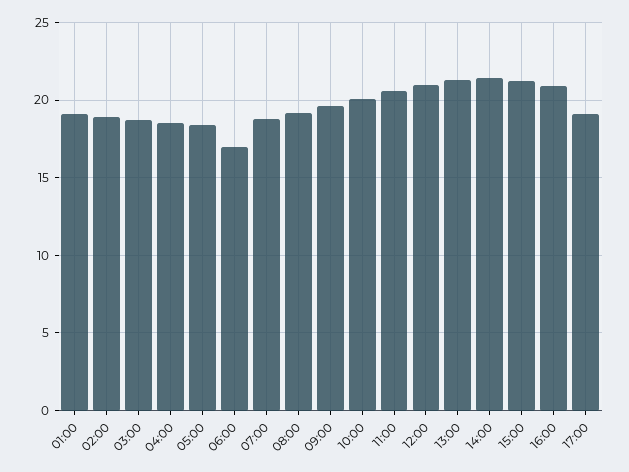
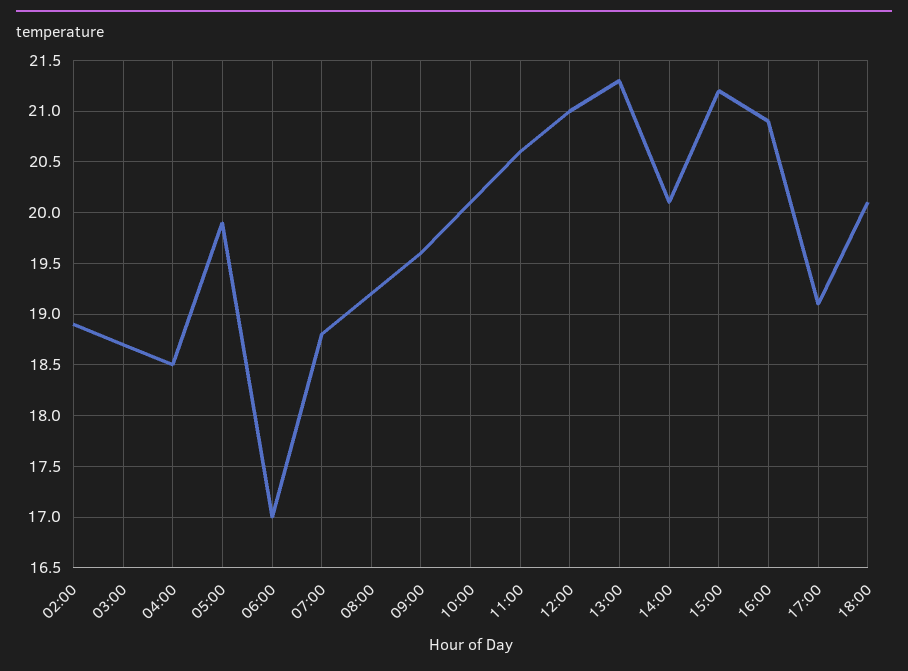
01:00: 19 -> none
05:00: 18.5 -> 19.9
14:00: 21.5 -> 20.1
18:00: none -> 20.1

